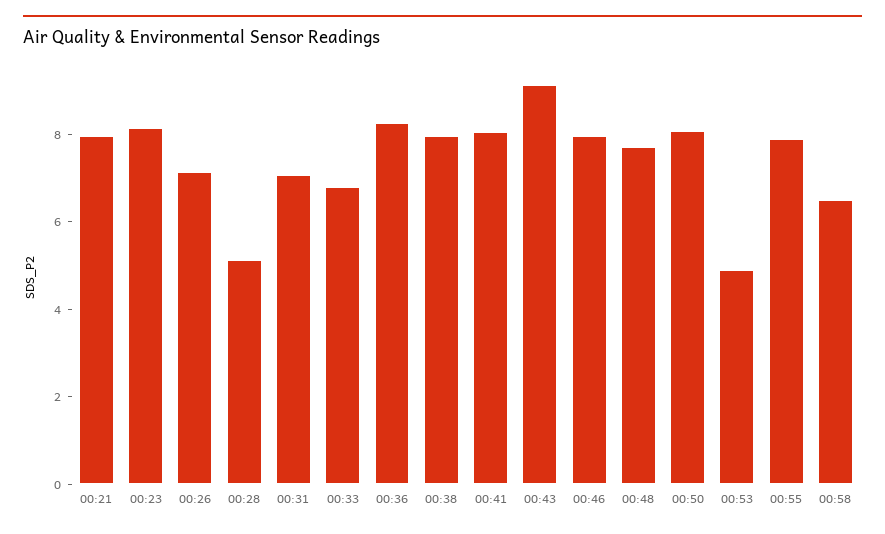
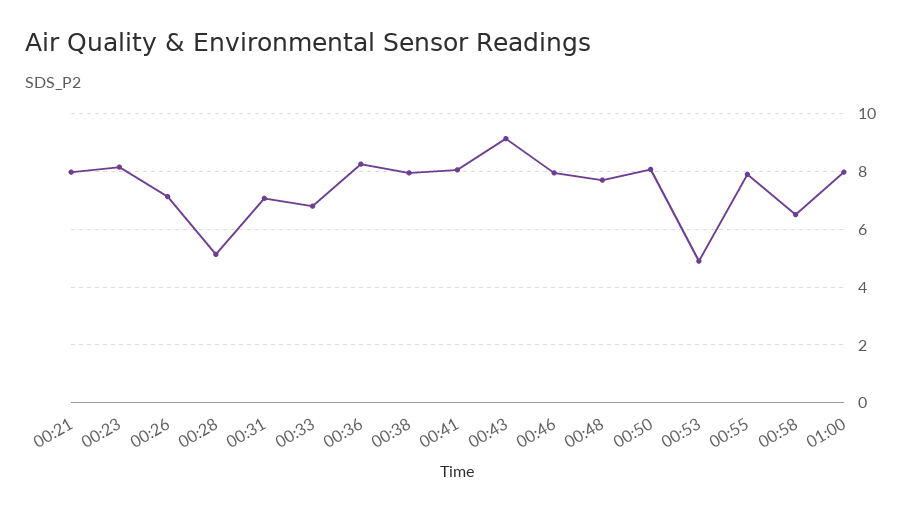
01:00: none -> 8

